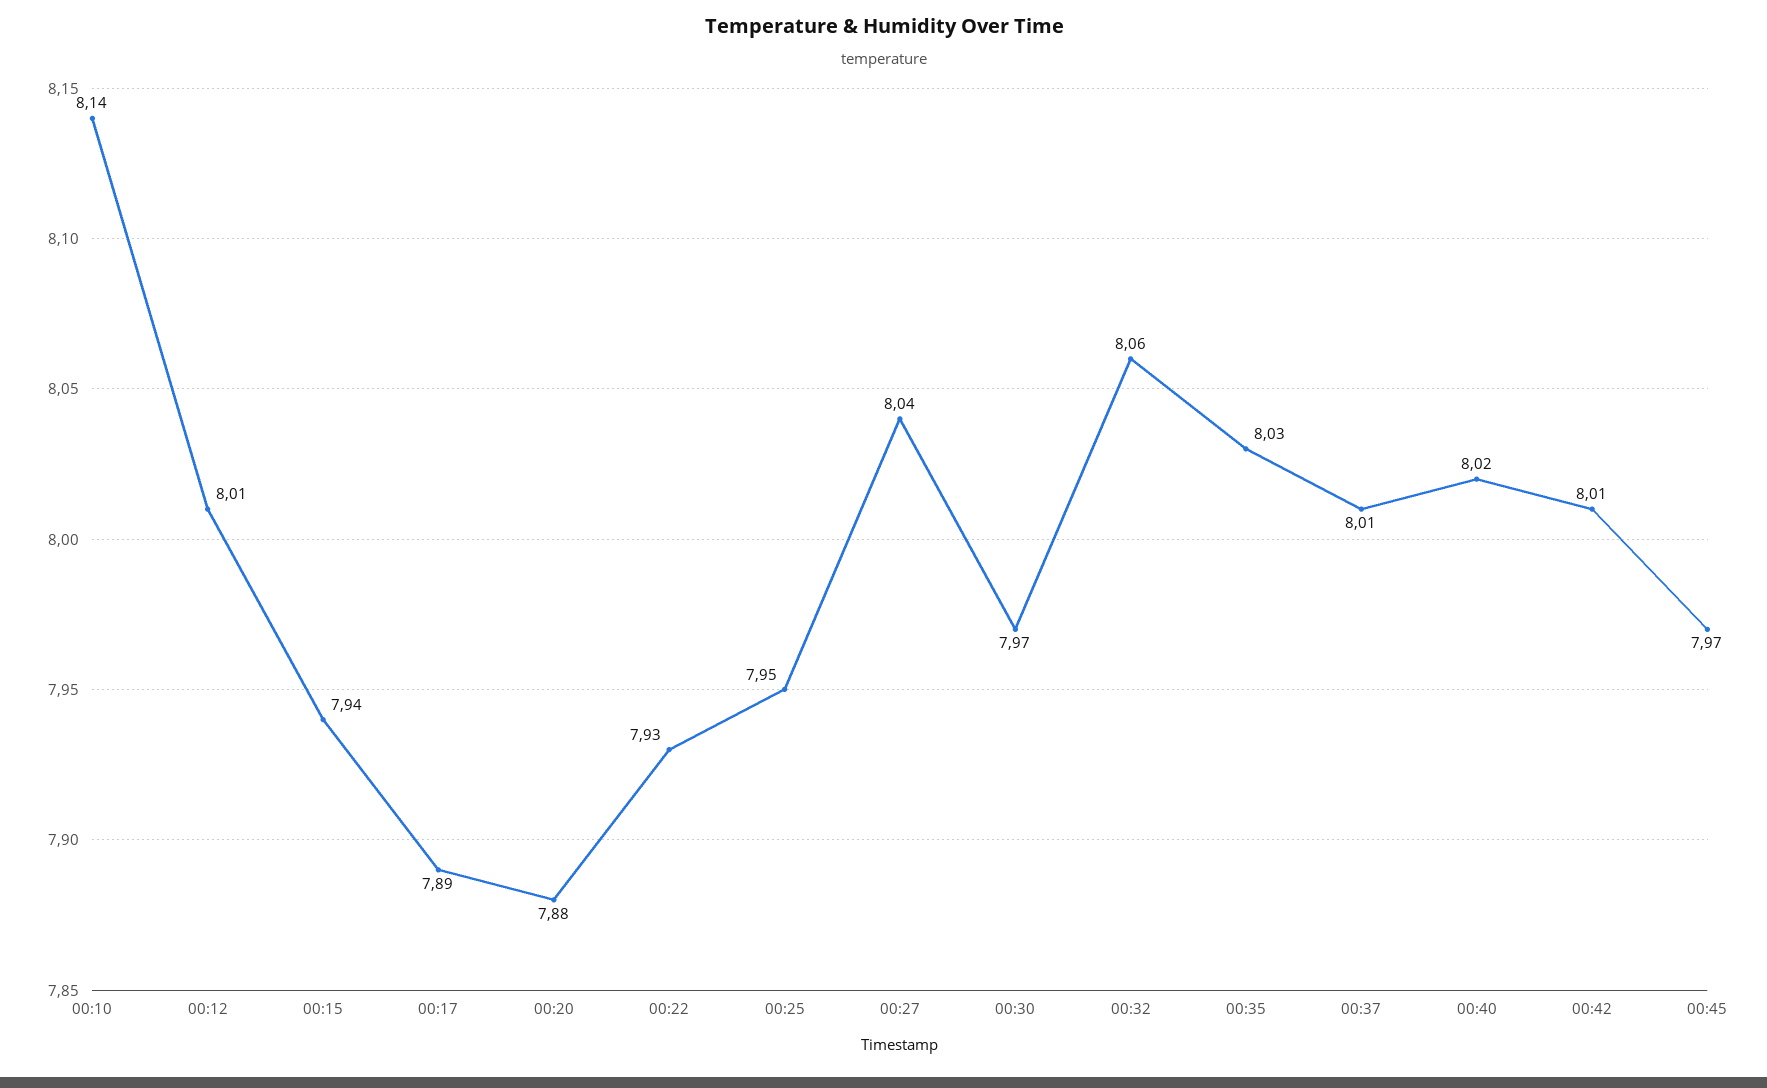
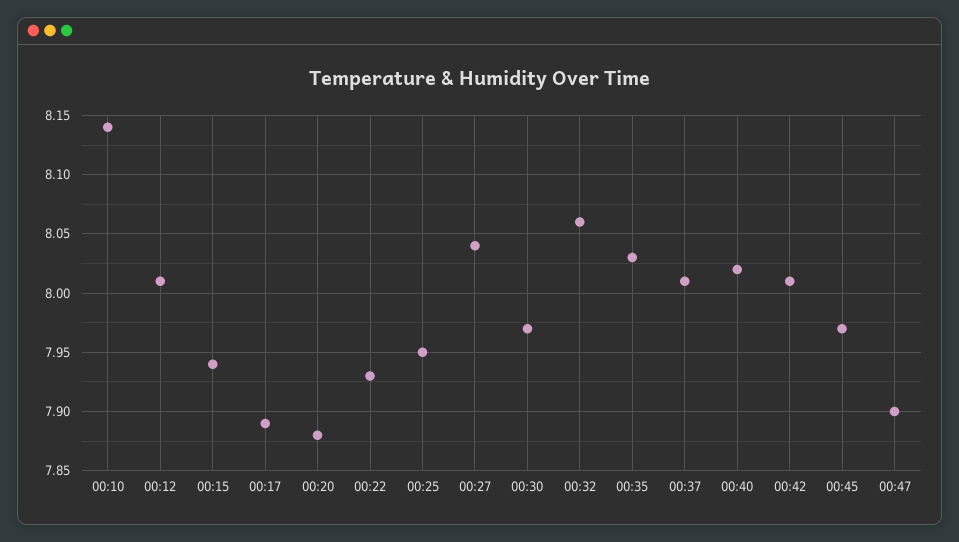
00:47: none -> 7.9

